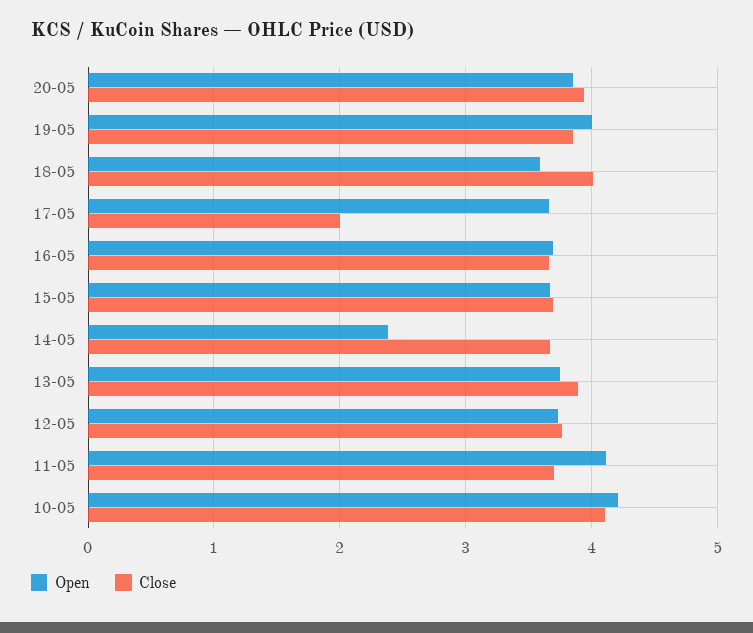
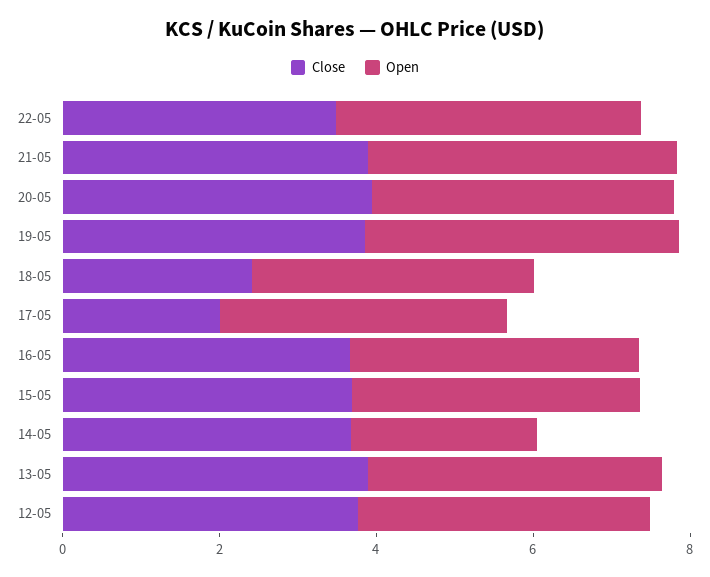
Close, 18-05: 4 -> 2.5
Open, 11-05: 4.1 -> none
Close, 11-05: 3.7 -> none
Open, 10-05: 4.2 -> none
Close, 10-05: 4.1 -> none
Close, 22-05: none -> 3.5
Open, 22-05: none -> 4
Close, 21-05: none -> 4
Open, 21-05: none -> 4

